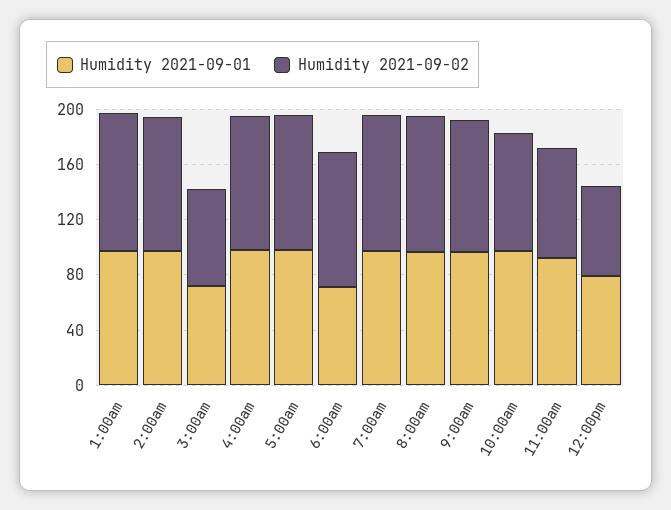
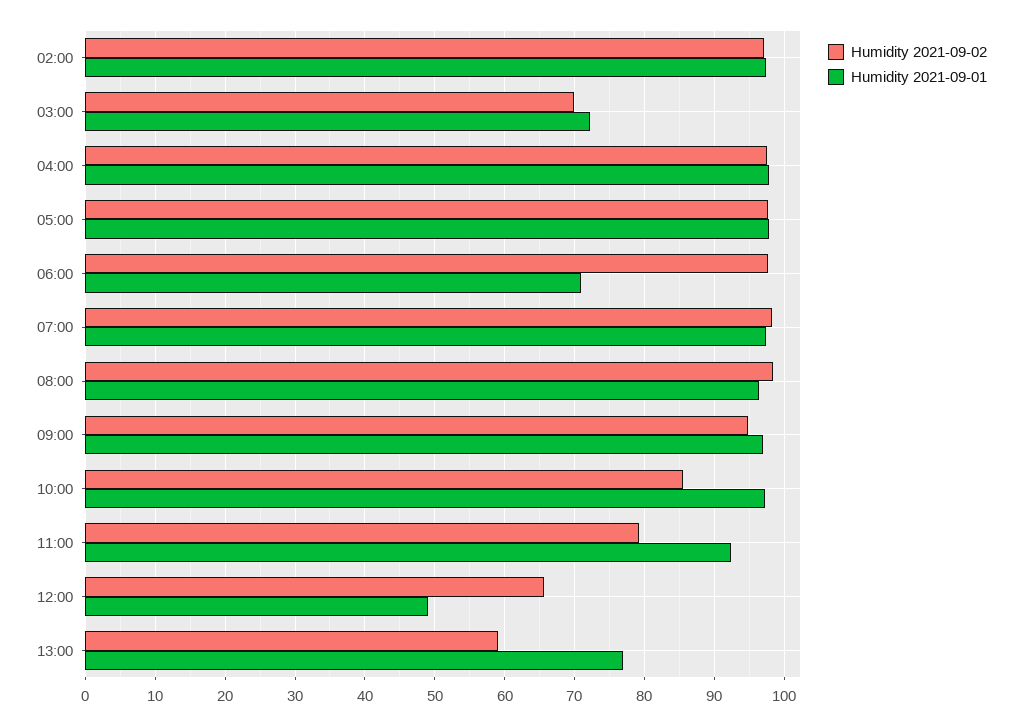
Humidity 2021-09-01, 1:00am: 100 -> none
Humidity 2021-09-02, 1:00am: 100 -> none
Humidity 2021-09-01, 12:00pm: 80 -> 49
Humidity 2021-09-02, 13:00: none -> 59
Humidity 2021-09-01, 13:00: none -> 77

